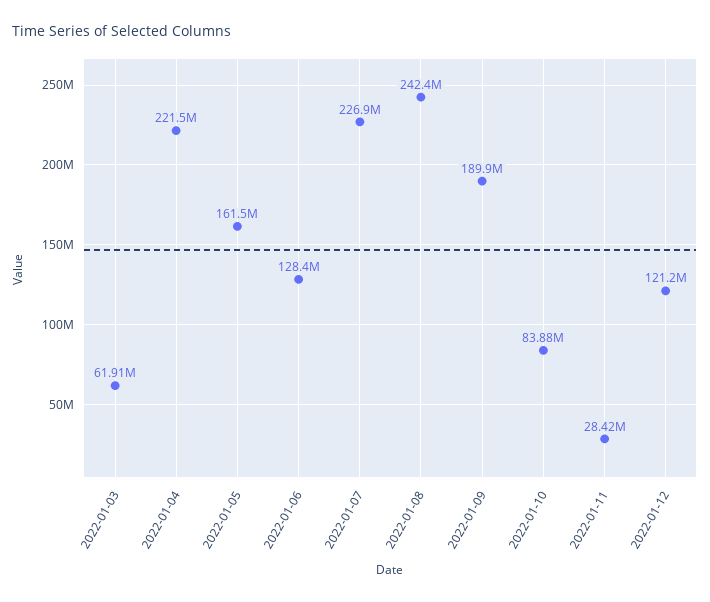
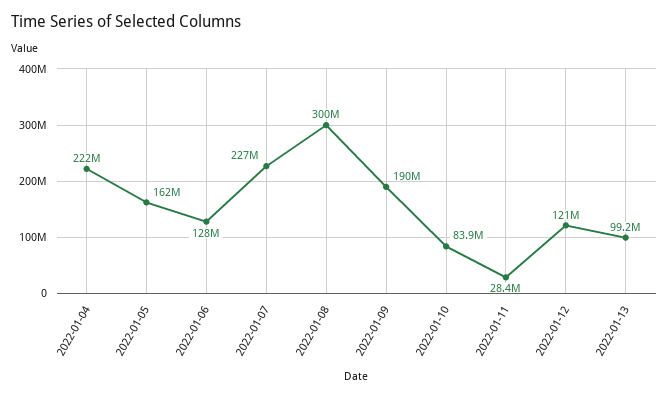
2022-01-03: 61910000 -> none
2022-01-08: 242400000 -> 300000000
2022-01-13: none -> 99200000

